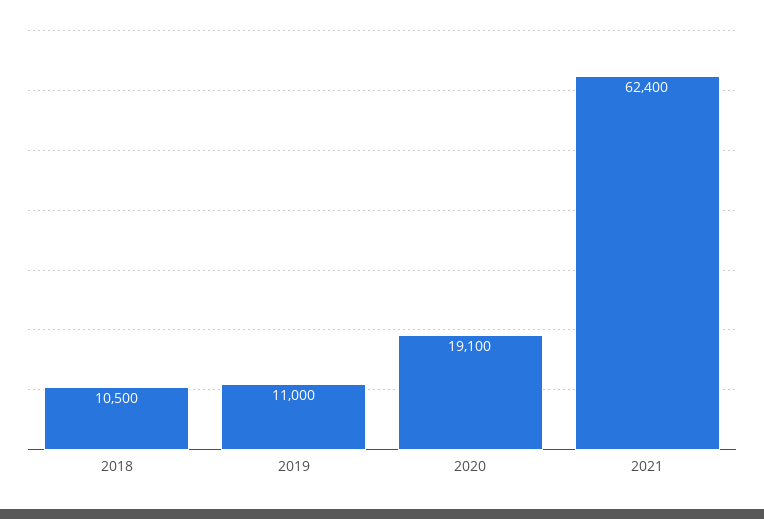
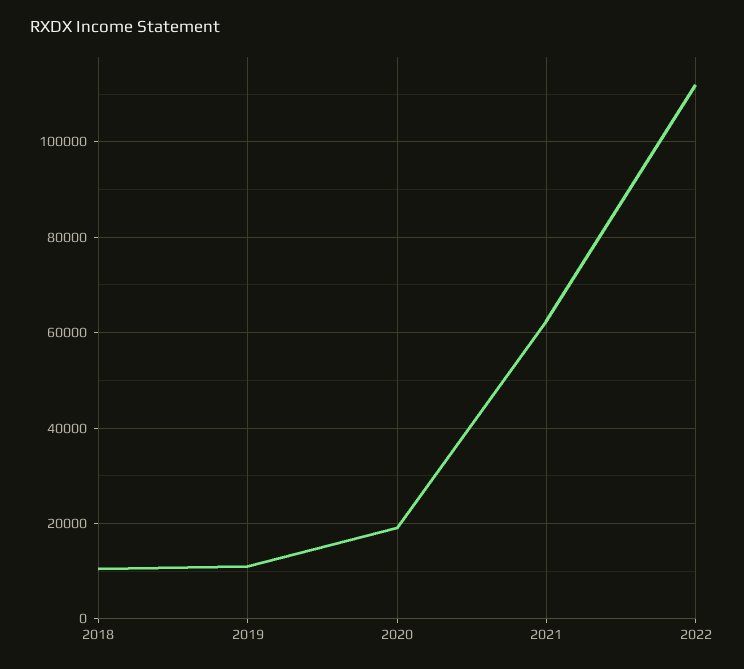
2022: none -> 112000

